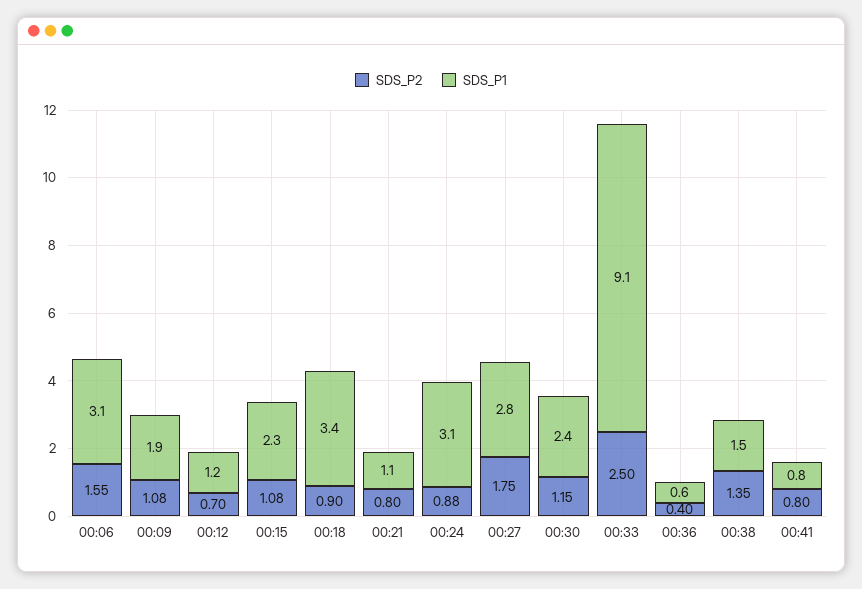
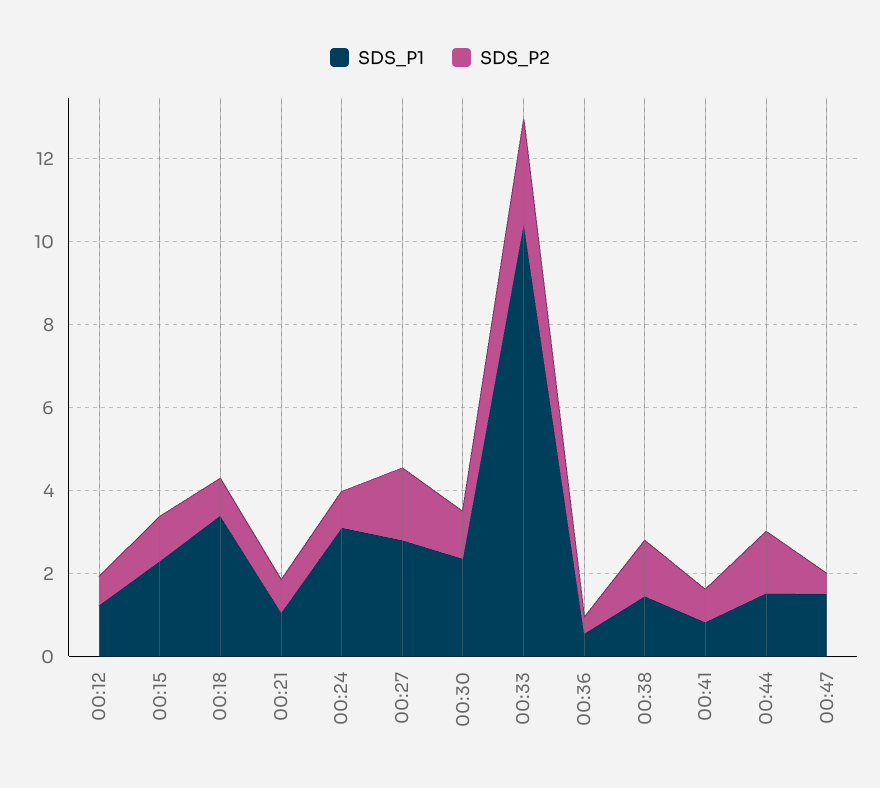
SDS_P2, 00:06: 1.55 -> none
SDS_P1, 00:06: 3.1 -> none
SDS_P2, 00:09: 1.08 -> none
SDS_P1, 00:09: 1.9 -> none
SDS_P1, 00:33: 9.1 -> 10.5
SDS_P1, 00:44: none -> 1.5
SDS_P2, 00:44: none -> 1.5
SDS_P1, 00:47: none -> 1.5
SDS_P2, 00:47: none -> 0.5

